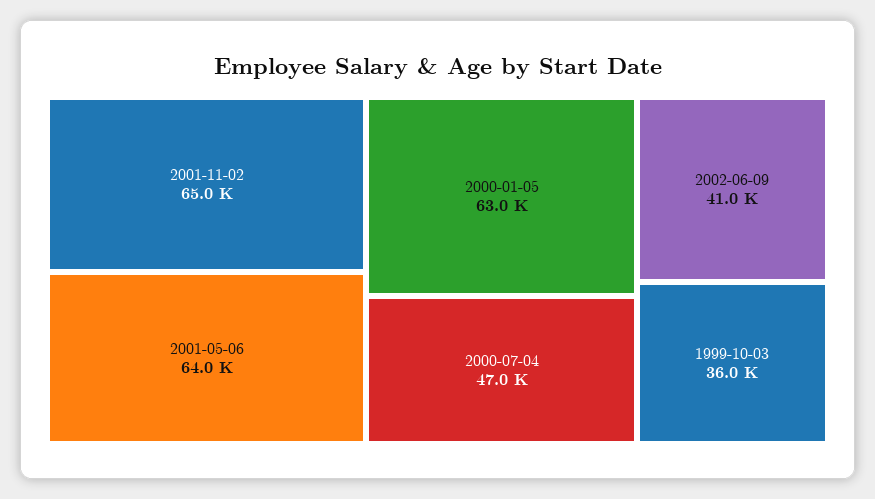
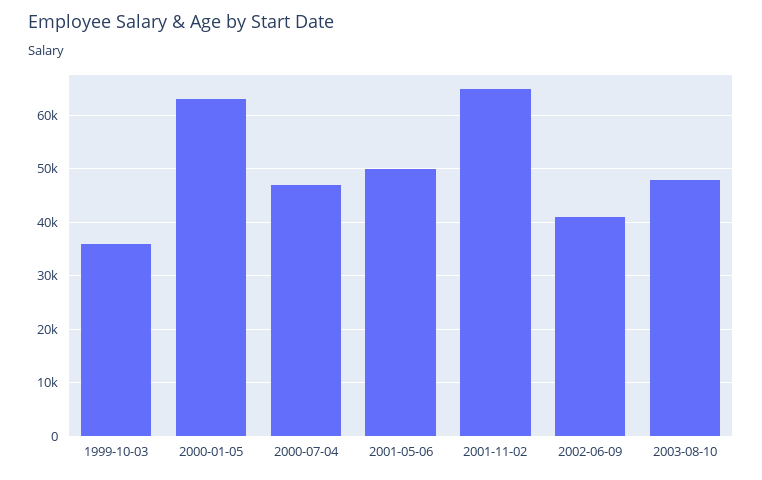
2001-05-06: 64000 -> 50000
2003-08-10: none -> 48000

